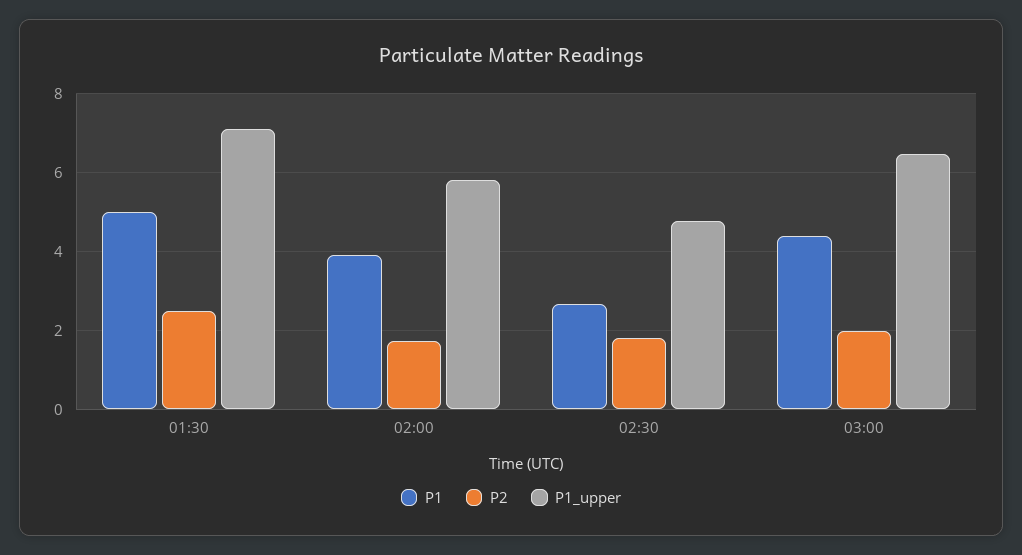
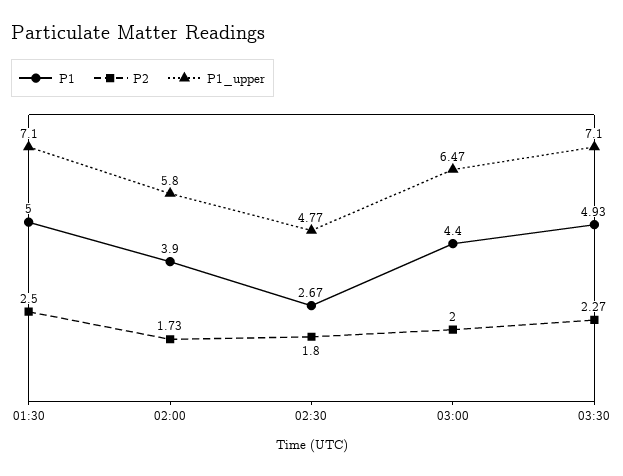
P1, 03:30: none -> 4.93
P2, 03:30: none -> 2.27
P1_upper, 03:30: none -> 7.1

